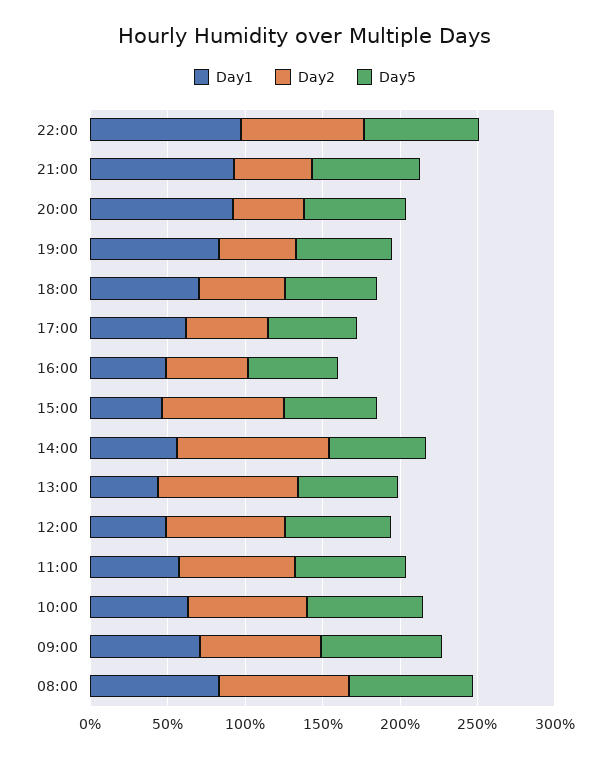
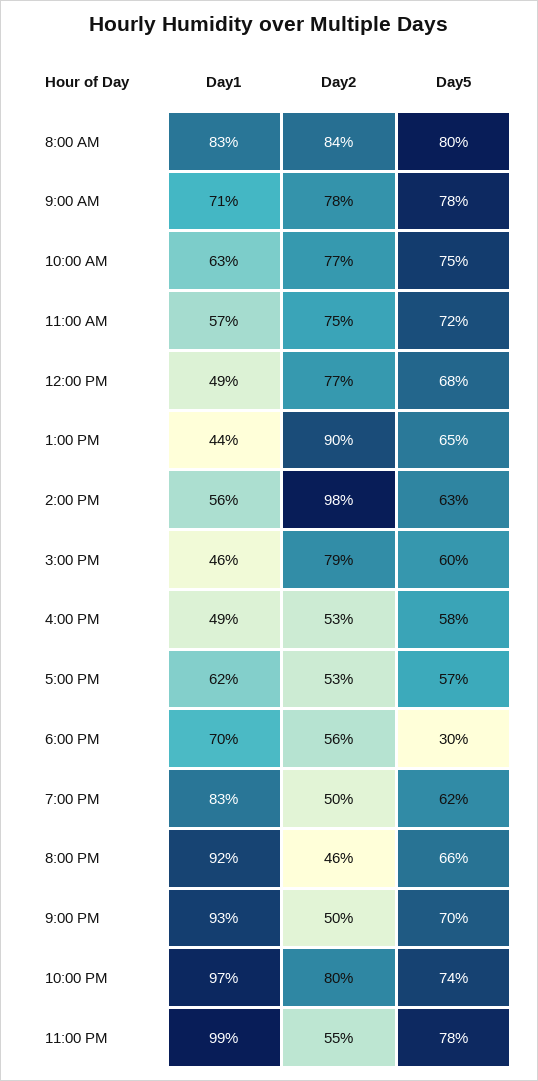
Day5, 18:00: 60 -> 30
Day1, 11:00 PM: none -> 99
Day2, 11:00 PM: none -> 55
Day5, 11:00 PM: none -> 78

